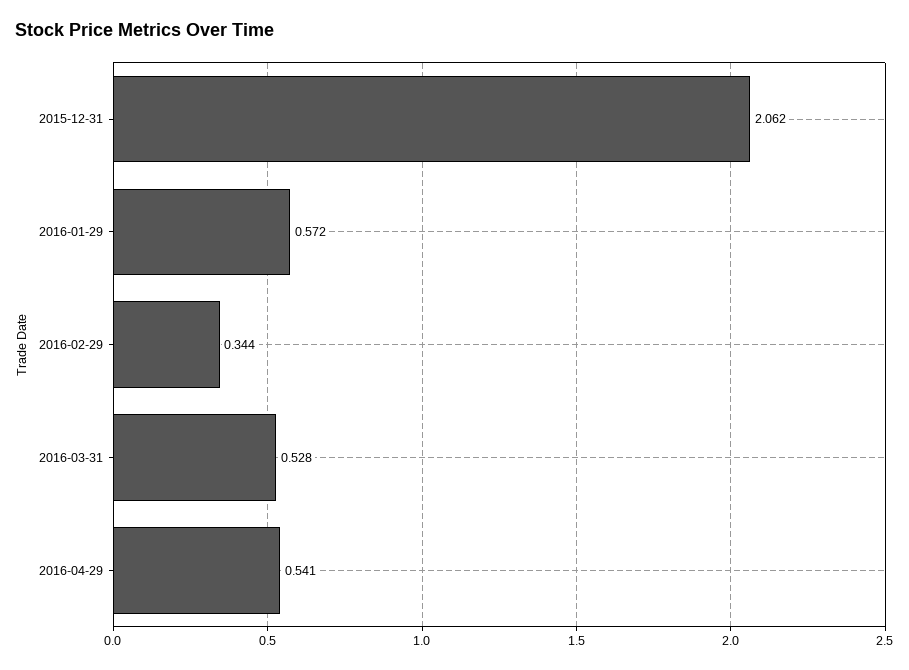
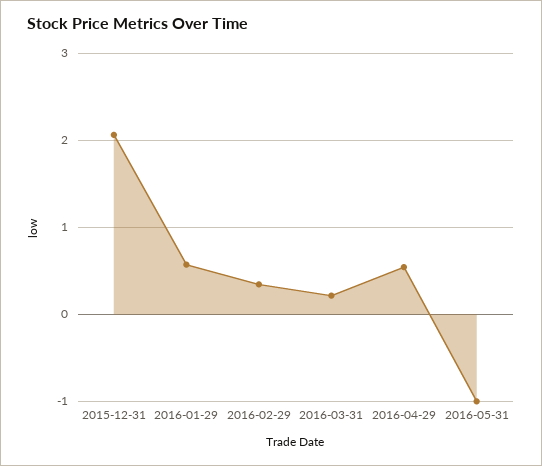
2016-03-31: 0.528 -> 0.2
2016-05-31: none -> -1

